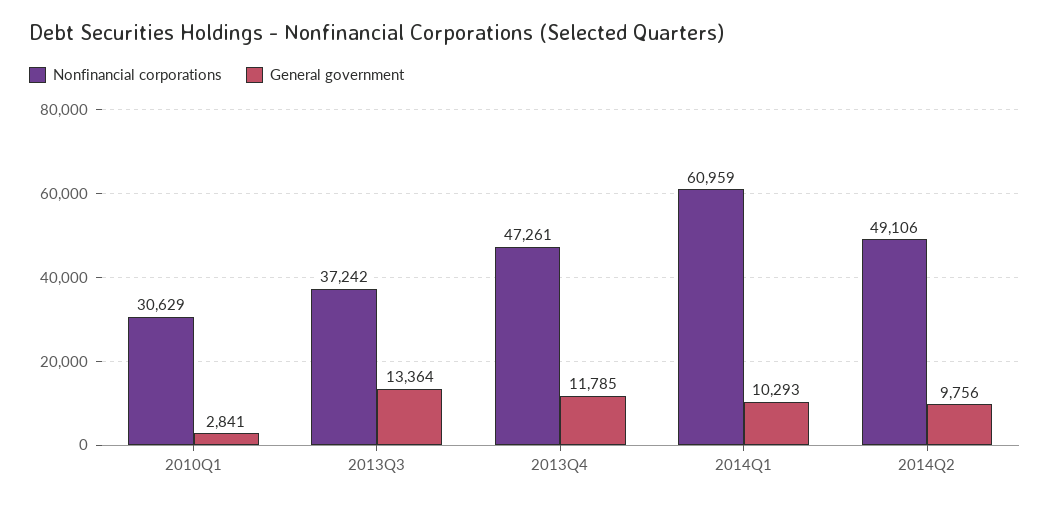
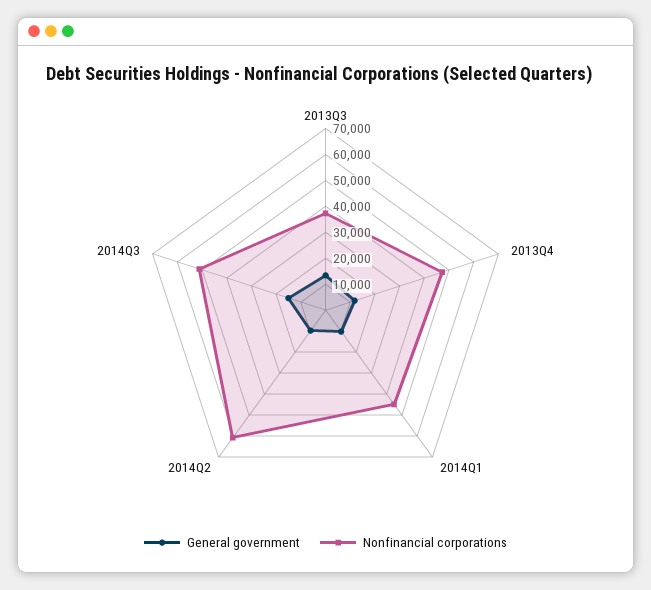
Nonfinancial corporations, 2010Q1: 30629 -> none
General government, 2010Q1: 2841 -> none
Nonfinancial corporations, 2014Q1: 60959 -> 45000
Nonfinancial corporations, 2014Q2: 49106 -> 60000
General government, 2014Q3: none -> 15000
Nonfinancial corporations, 2014Q3: none -> 50000

